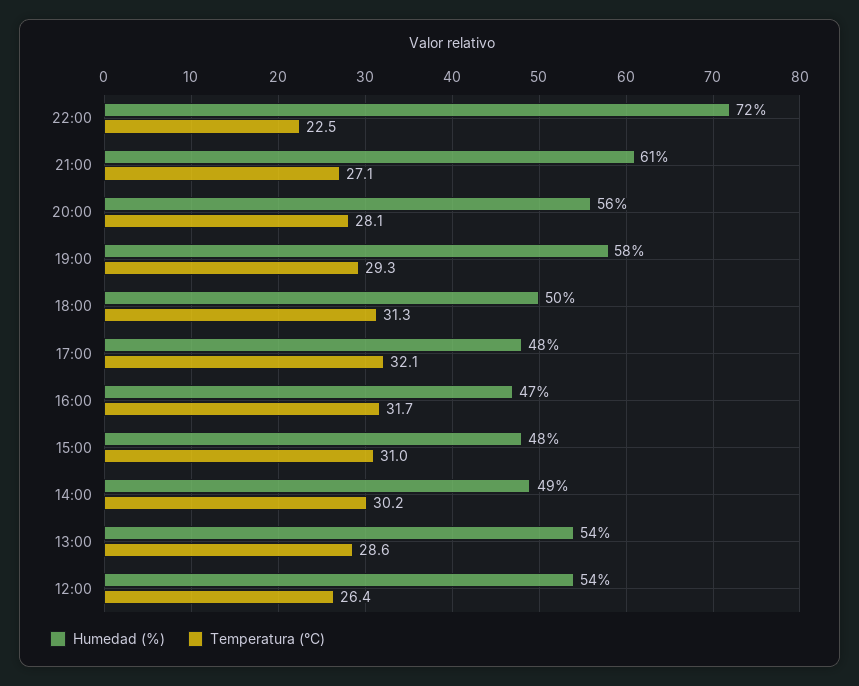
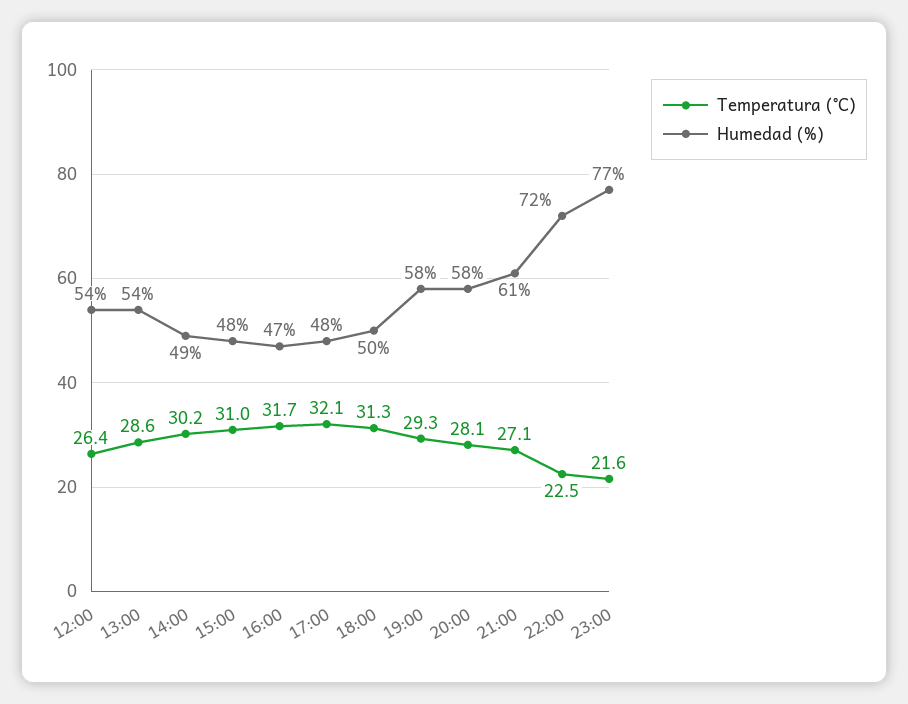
Humedad (%), 20:00: 56 -> 58
Temperatura (°C), 23:00: none -> 21.6
Humedad (%), 23:00: none -> 77

